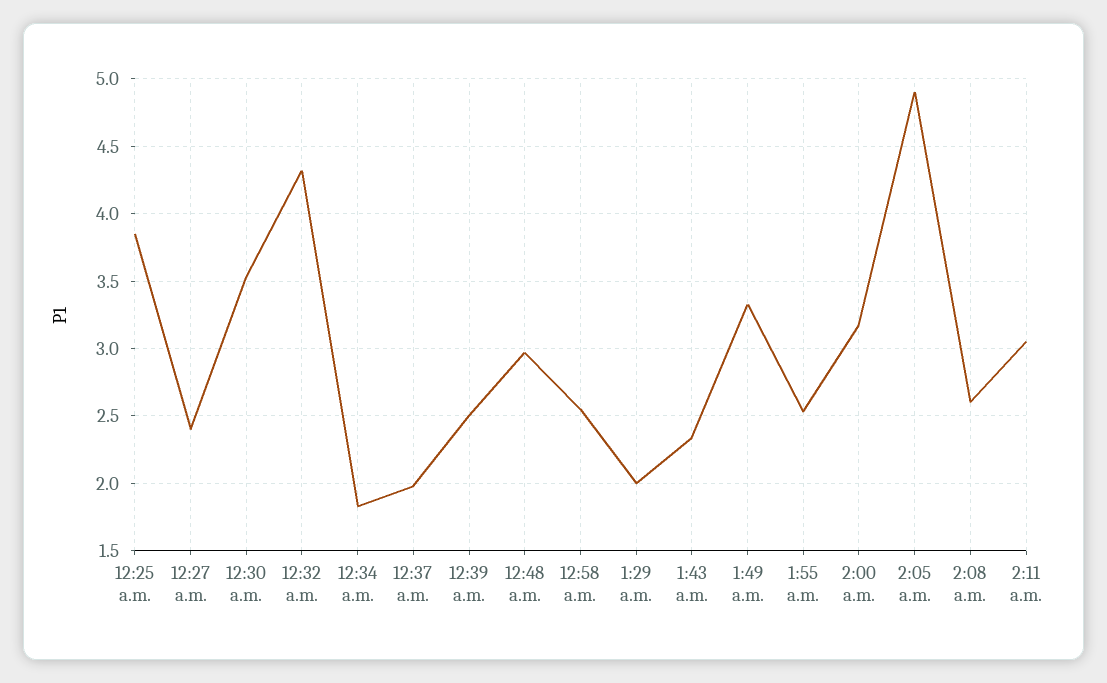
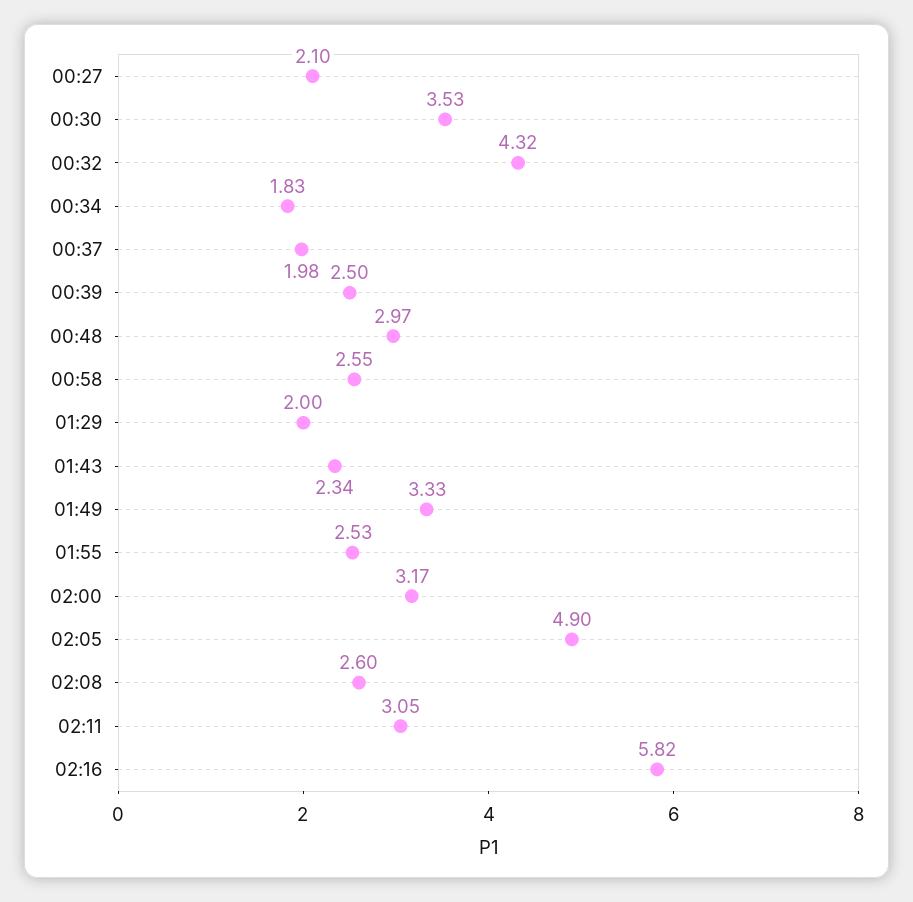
12:25 a.m.: 3.85 -> none
12:27 a.m.: 2.4 -> 2.1
02:16: none -> 5.82

